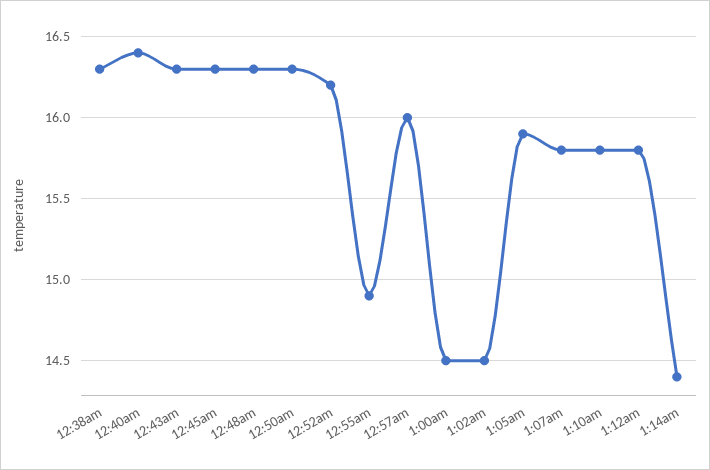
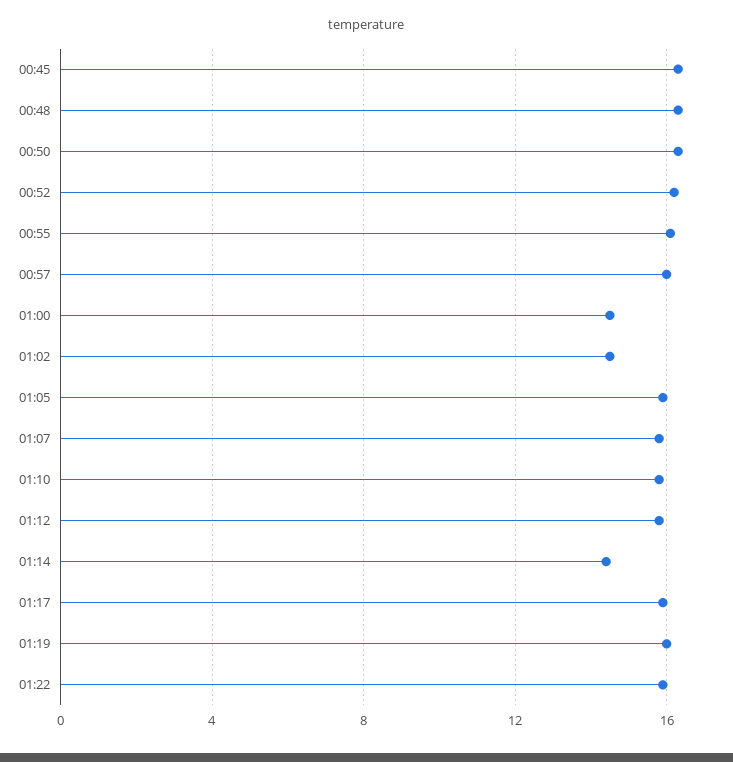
12:38am: 16.3 -> none
12:40am: 16.4 -> none
12:43am: 16.3 -> none
12:55am: 14.9 -> 16
01:17: none -> 16
01:19: none -> 16
01:22: none -> 16

